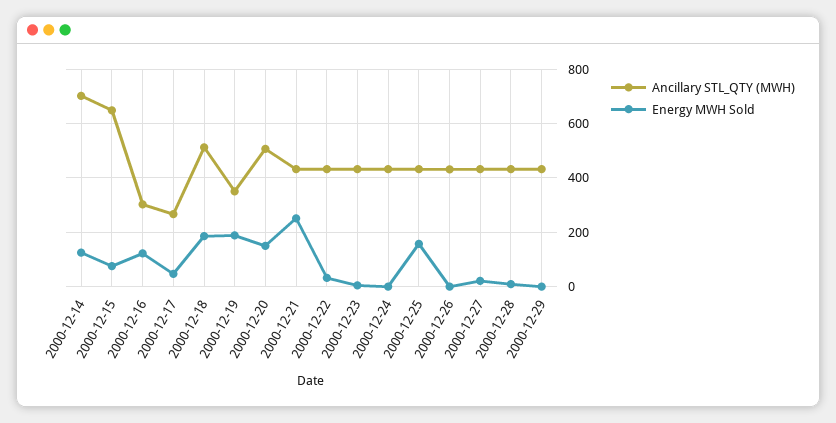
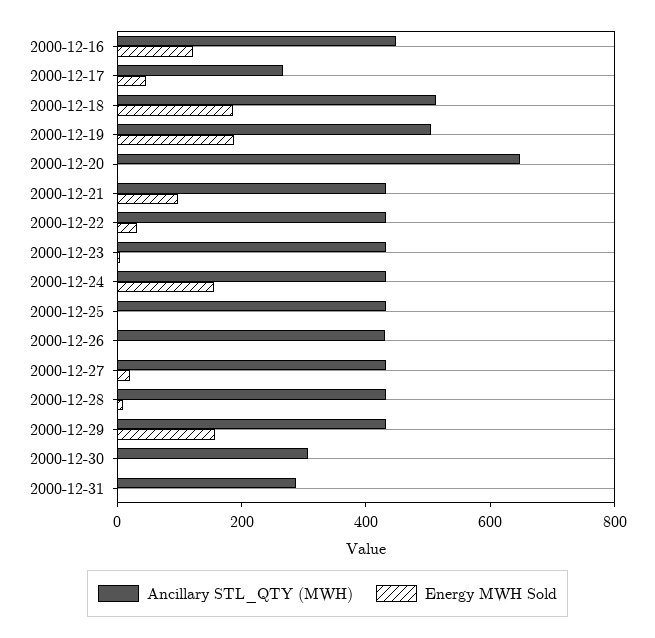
Ancillary STL_QTY (MWH), 2000-12-14: 700 -> none
Energy MWH Sold, 2000-12-14: 125 -> none
Ancillary STL_QTY (MWH), 2000-12-15: 650 -> none
Energy MWH Sold, 2000-12-15: 75 -> none
Ancillary STL_QTY (MWH), 2000-12-16: 300 -> 450
Ancillary STL_QTY (MWH), 2000-12-19: 350 -> 500
Ancillary STL_QTY (MWH), 2000-12-20: 500 -> 650
Energy MWH Sold, 2000-12-20: 150 -> 0
Energy MWH Sold, 2000-12-21: 250 -> 100
Energy MWH Sold, 2000-12-24: 0 -> 150
Energy MWH Sold, 2000-12-25: 150 -> 0
Energy MWH Sold, 2000-12-29: 0 -> 150
Ancillary STL_QTY (MWH), 2000-12-30: none -> 300
Energy MWH Sold, 2000-12-30: none -> 0
Ancillary STL_QTY (MWH), 2000-12-31: none -> 300
Energy MWH Sold, 2000-12-31: none -> 0

